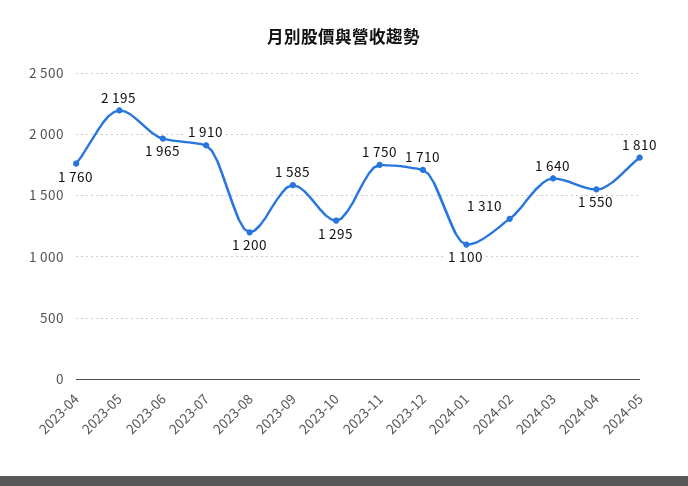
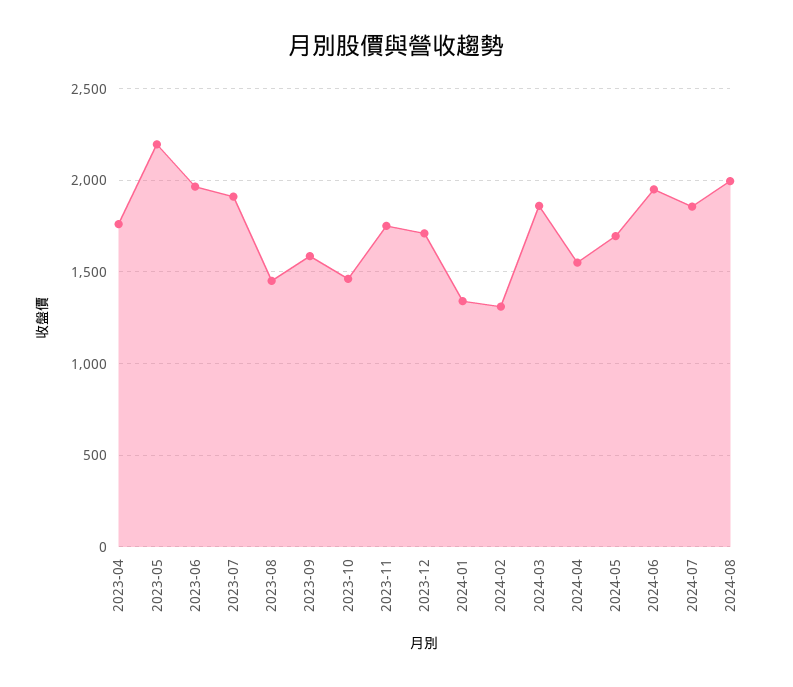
2023-08: 1200 -> 1450
2023-10: 1295 -> 1450
2024-01: 1100 -> 1350
2024-03: 1640 -> 1850
2024-05: 1810 -> 1700
2024-06: none -> 1950
2024-07: none -> 1850
2024-08: none -> 2000

